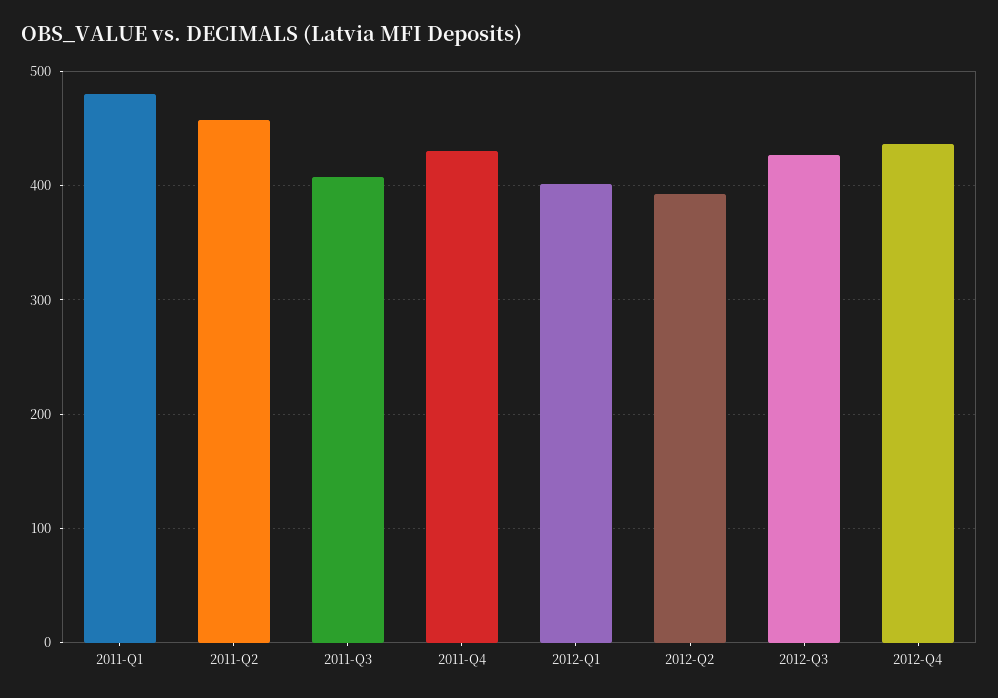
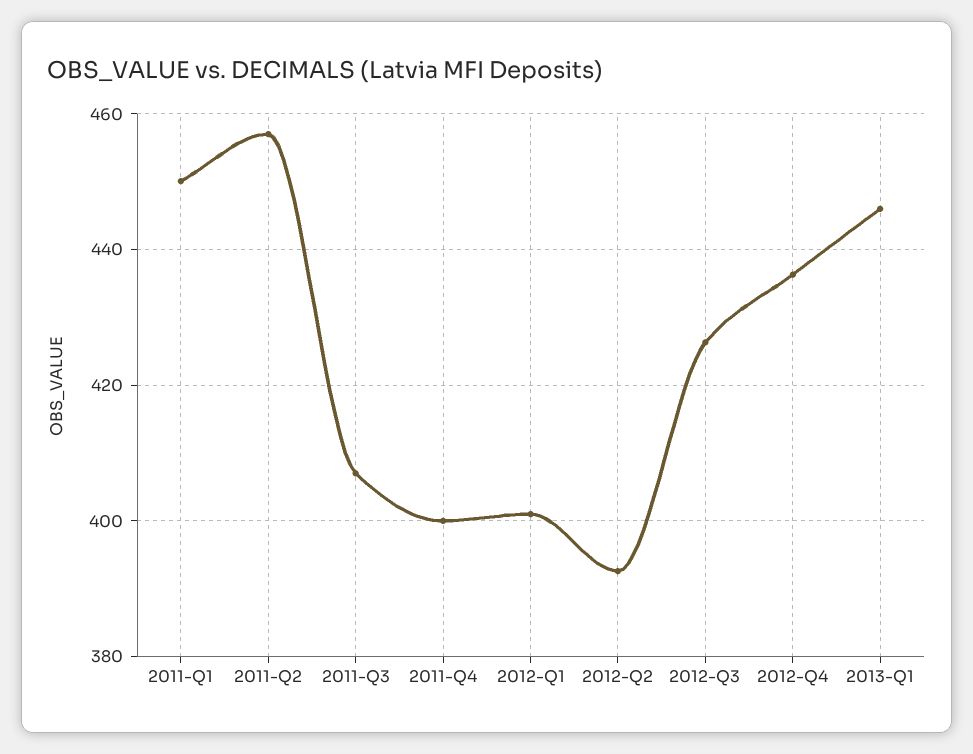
2011-Q1: 480 -> 450
2011-Q4: 430 -> 400
2013-Q1: none -> 446

